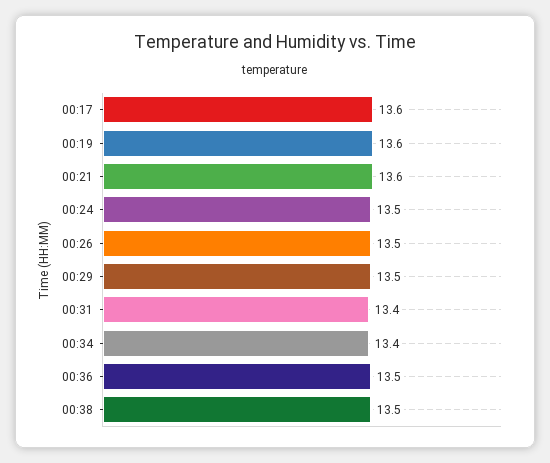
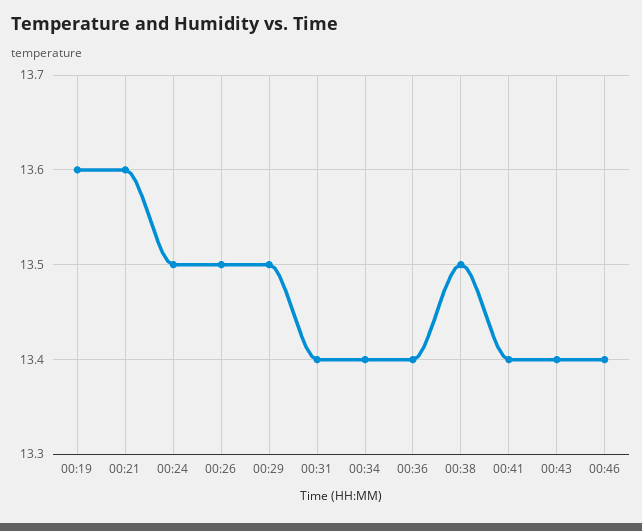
00:17: 13.6 -> none
00:36: 13.5 -> 13.4
00:41: none -> 13.4
00:43: none -> 13.4
00:46: none -> 13.4

